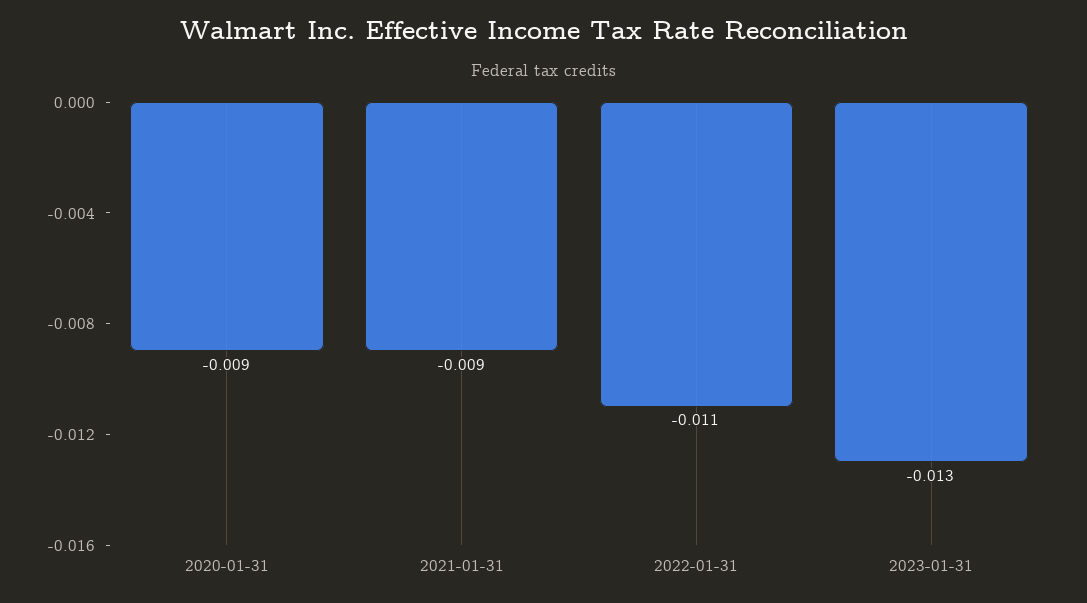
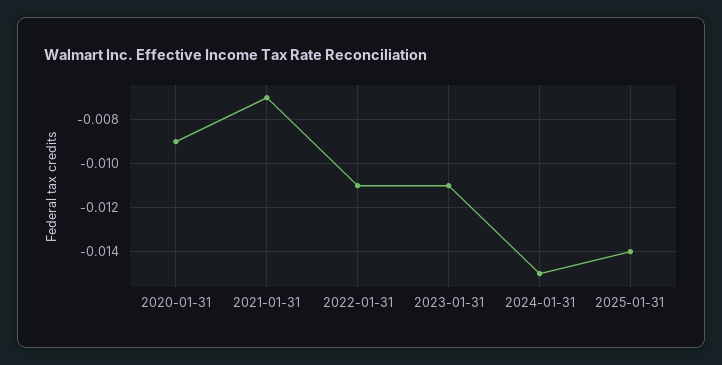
2021-01-31: -0.009 -> -0.007
2023-01-31: -0.013 -> -0.011
2024-01-31: none -> -0.015
2025-01-31: none -> -0.014

